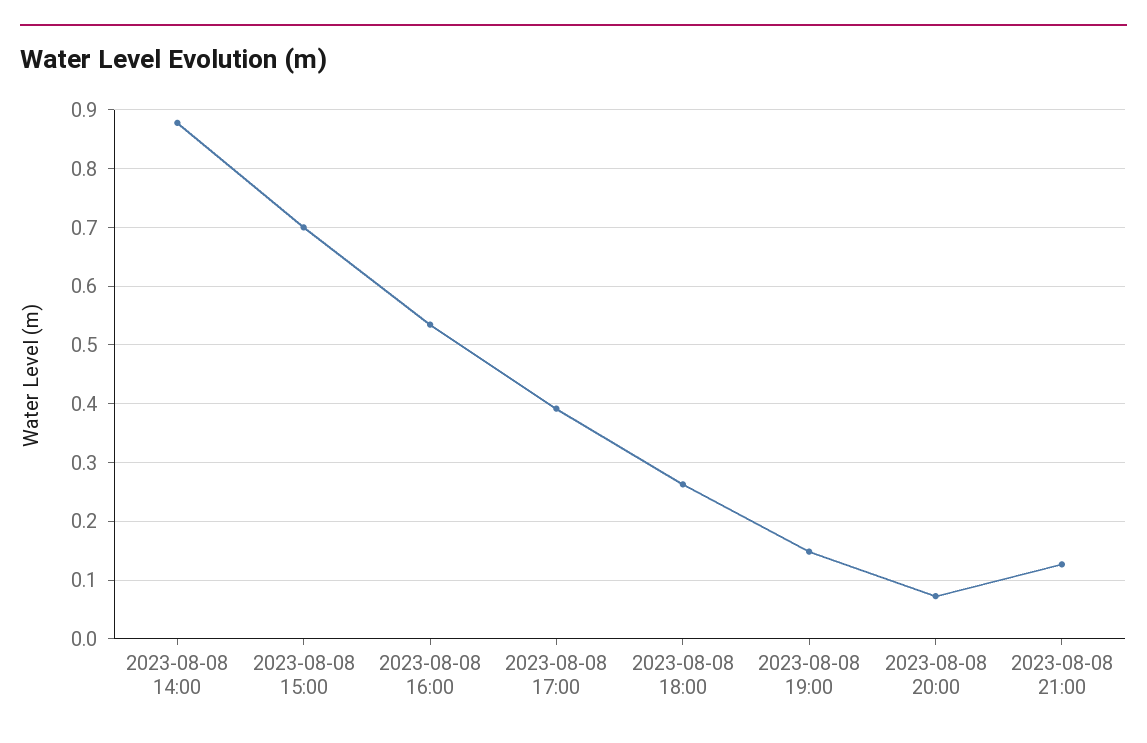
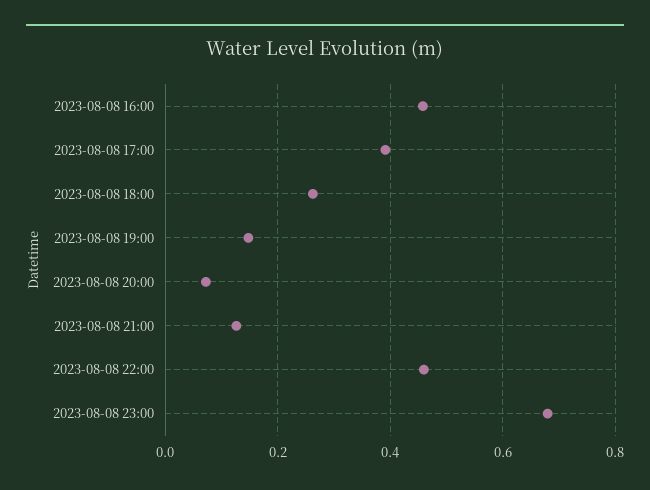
2023-08-08 14:00: 0.88 -> none
2023-08-08 15:00: 0.7 -> none
2023-08-08 16:00: 0.54 -> 0.46
2023-08-08 22:00: none -> 0.46
2023-08-08 23:00: none -> 0.68

